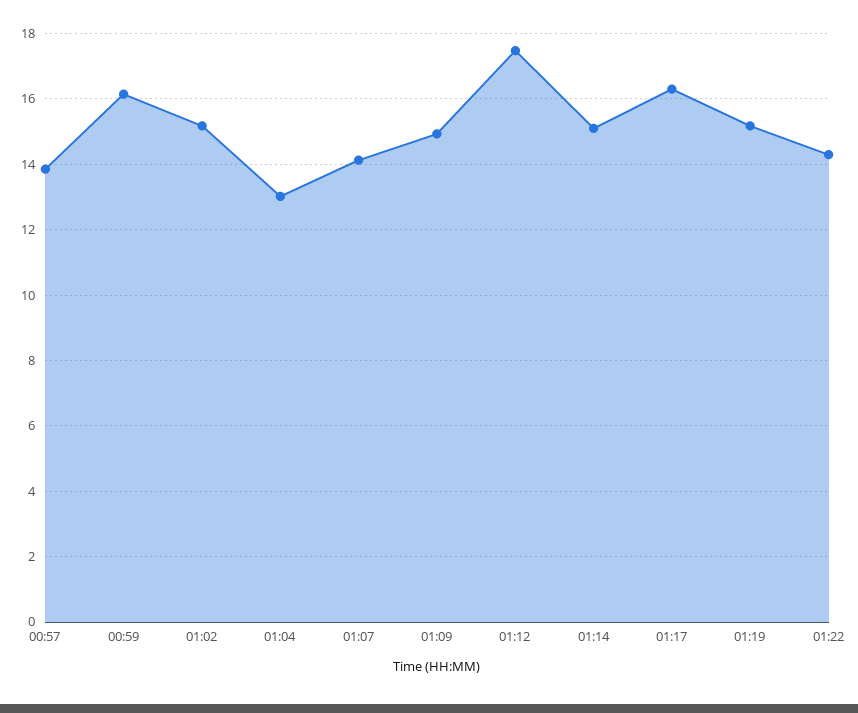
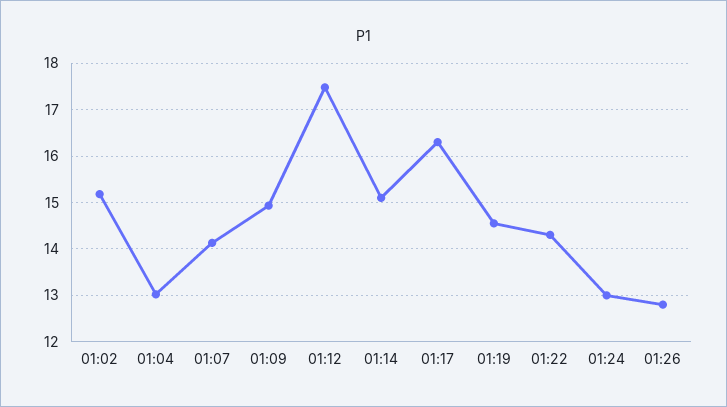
00:57: 13.8 -> none
00:59: 16.2 -> none
01:19: 15.2 -> 14.6
01:24: none -> 13
01:26: none -> 12.8

